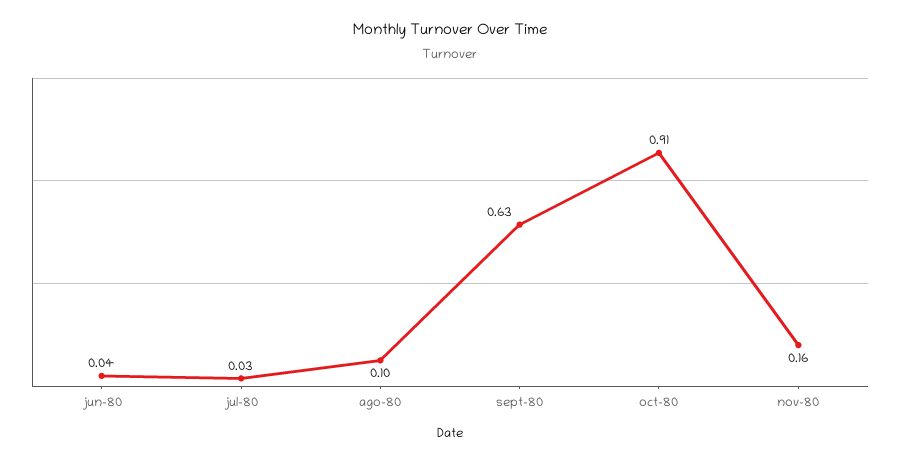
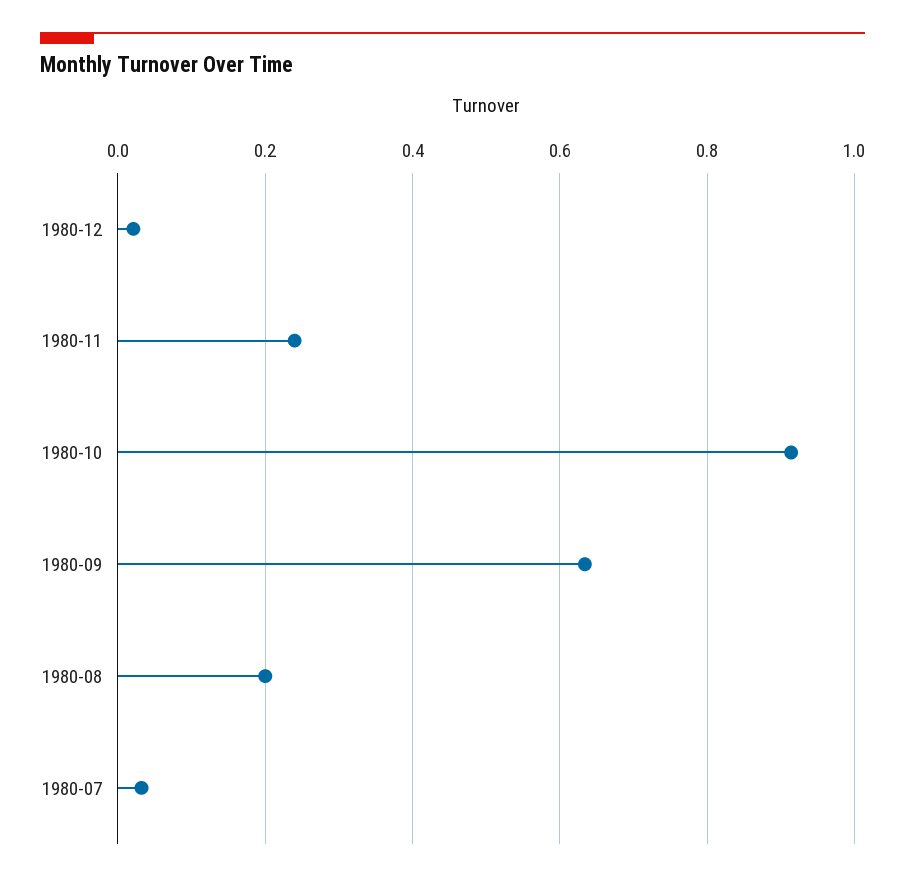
jun-80: 0.04 -> none
ago-80: 0.1 -> 0.2
nov-80: 0.16 -> 0.24
1980-12: none -> 0.02

